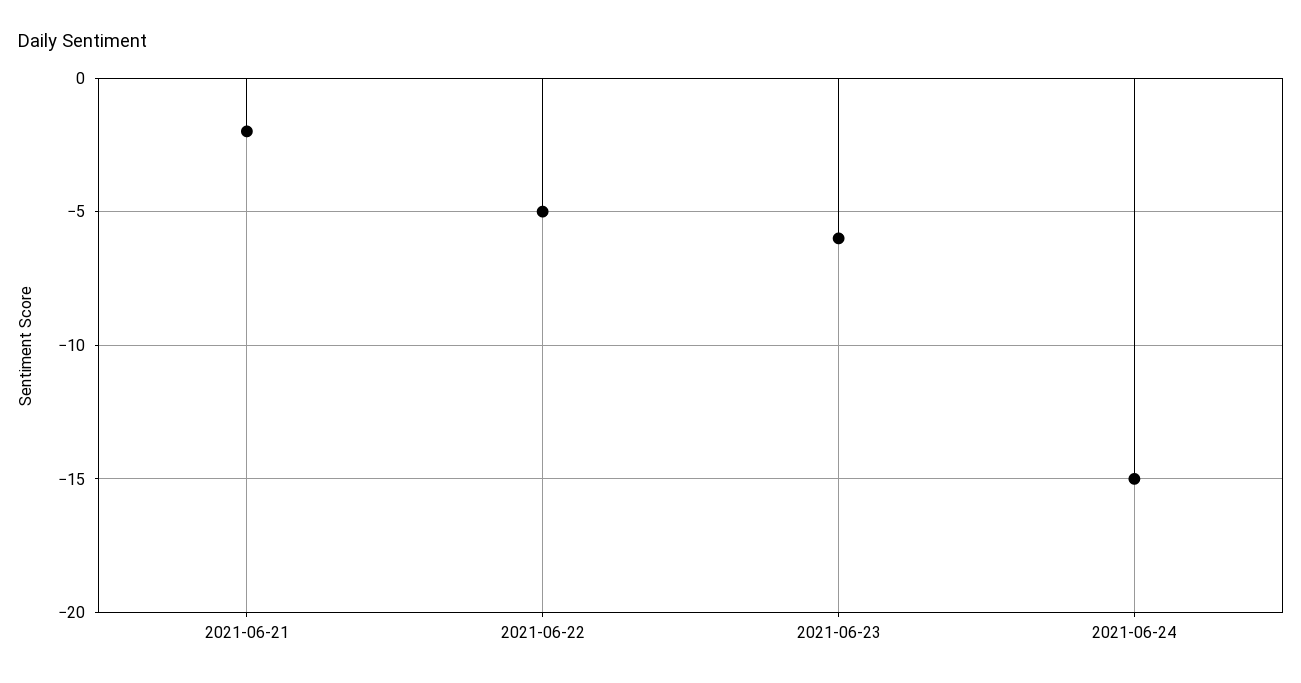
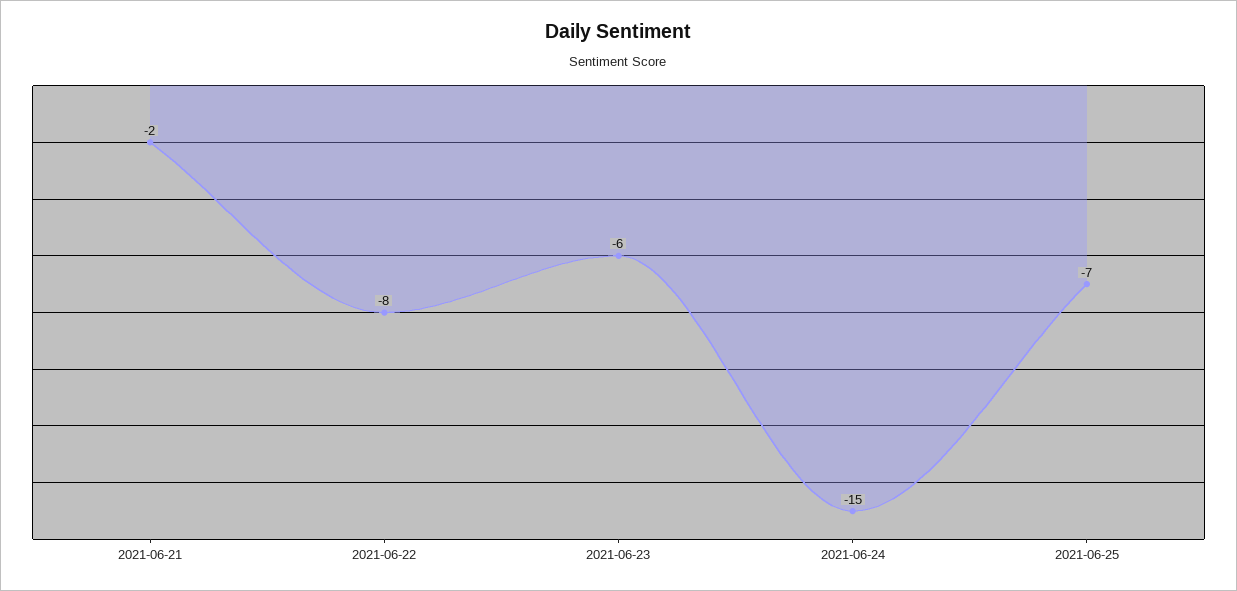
2021-06-22: -5 -> -8
2021-06-25: none -> -7

